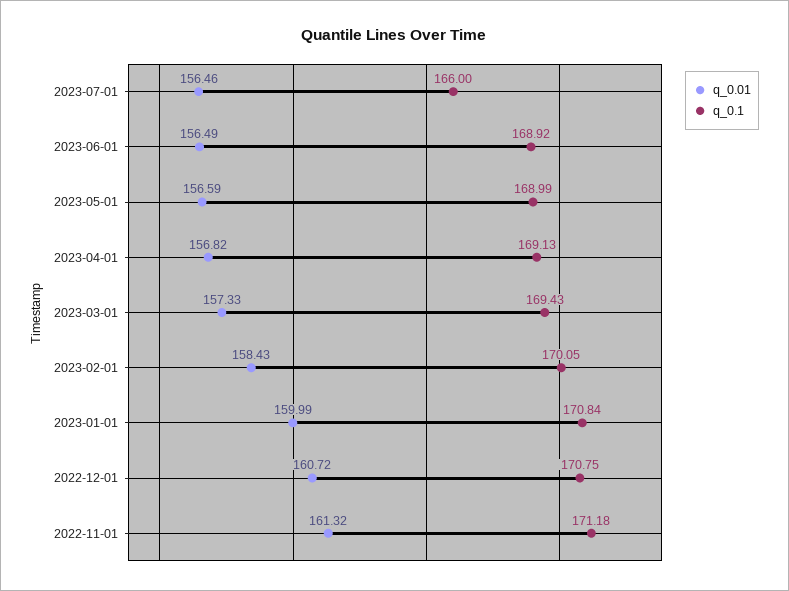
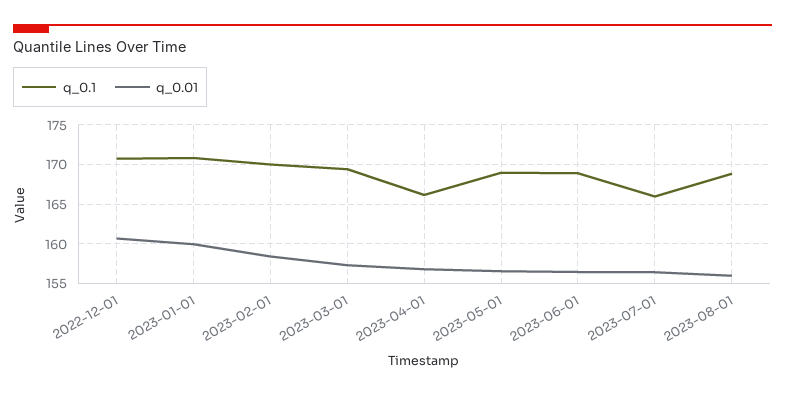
q_0.1, 2023-04-01: 169.13 -> 166
q_0.01, 2022-11-01: 161.32 -> none
q_0.1, 2022-11-01: 171.18 -> none
q_0.1, 2023-08-01: none -> 169
q_0.01, 2023-08-01: none -> 156

